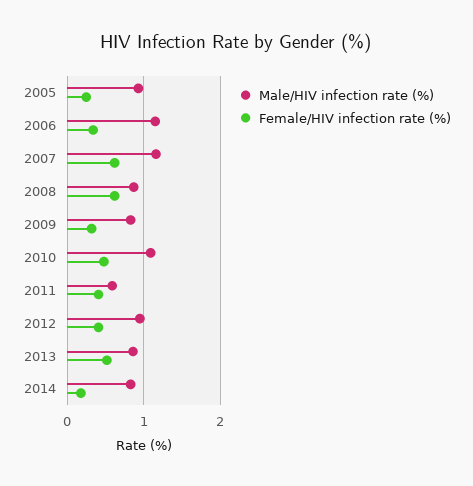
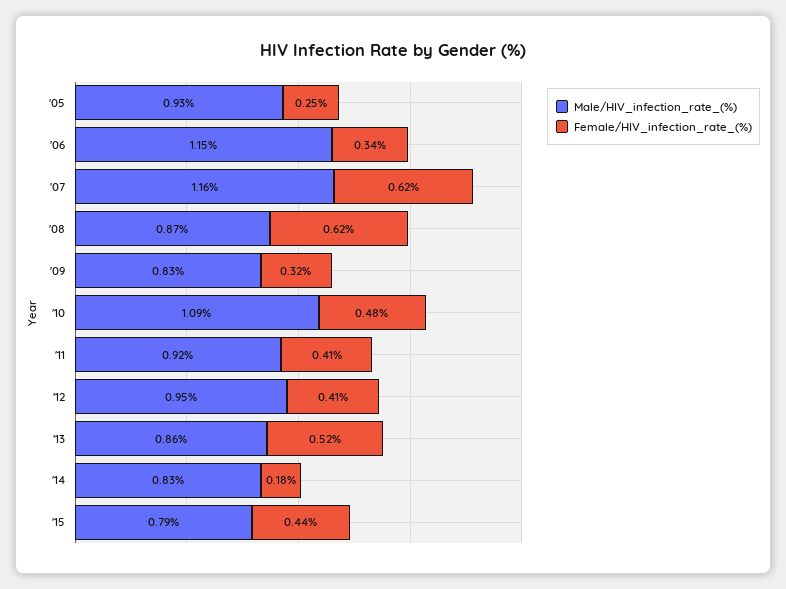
Male/HIV infection rate (%), 2011: 0.6 -> 0.92
Male/HIV infection rate (%), '15: none -> 0.79
Female/HIV infection rate (%), '15: none -> 0.44

